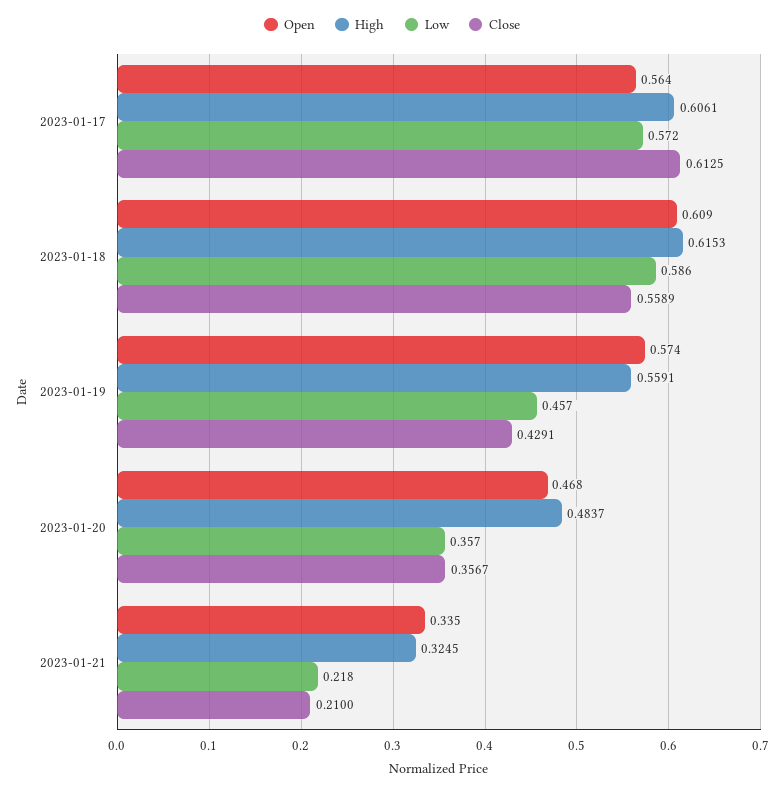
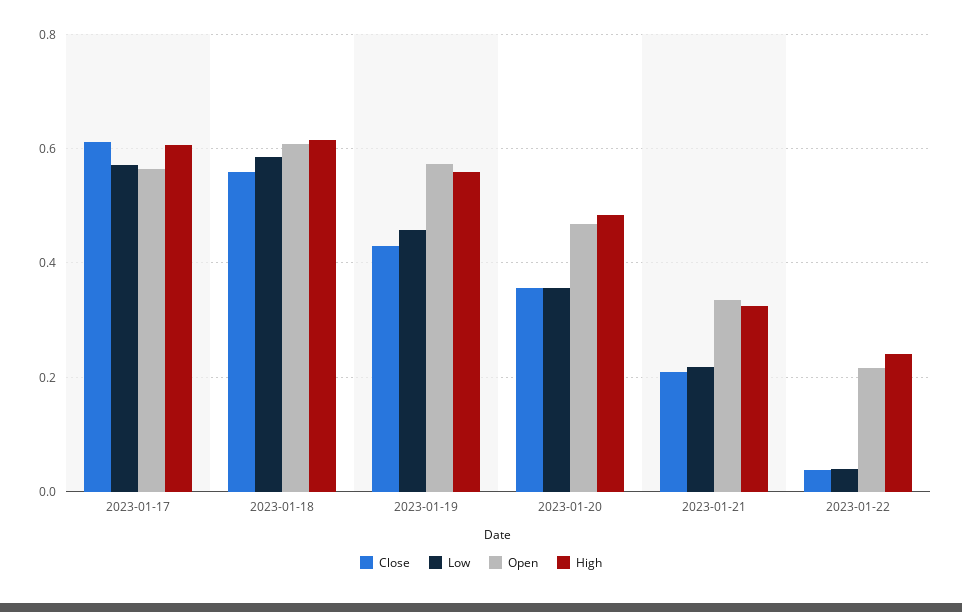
Close, 2023-01-22: none -> 0.04
Low, 2023-01-22: none -> 0.04
Open, 2023-01-22: none -> 0.22
High, 2023-01-22: none -> 0.24

